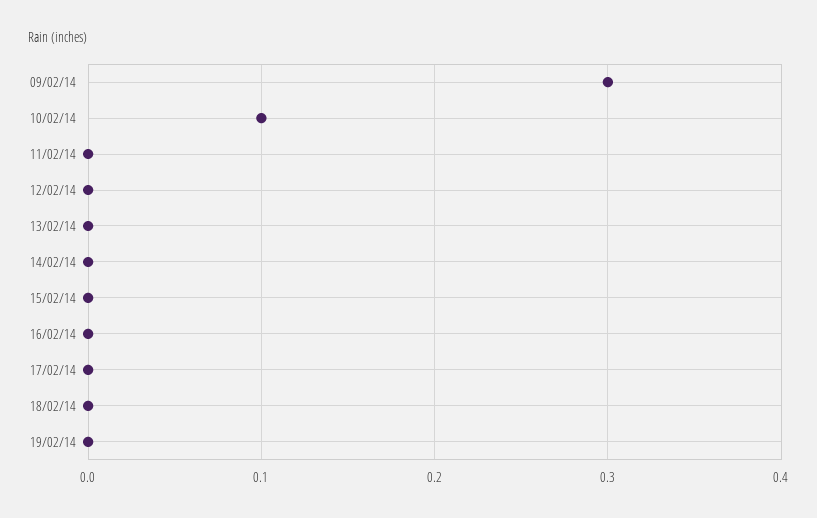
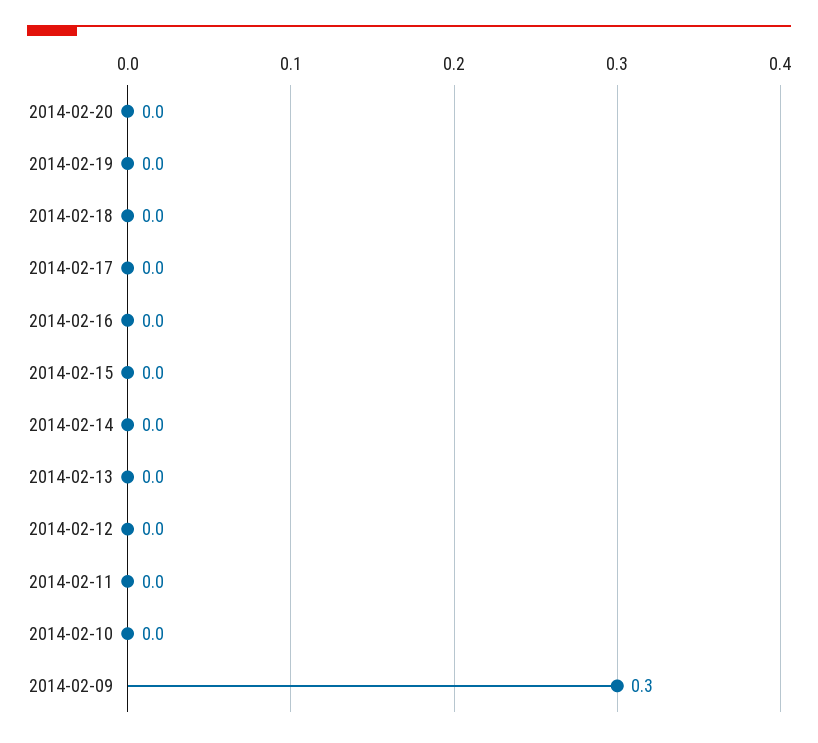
10/02/14: 0.1 -> 0
2014-02-20: none -> 0

